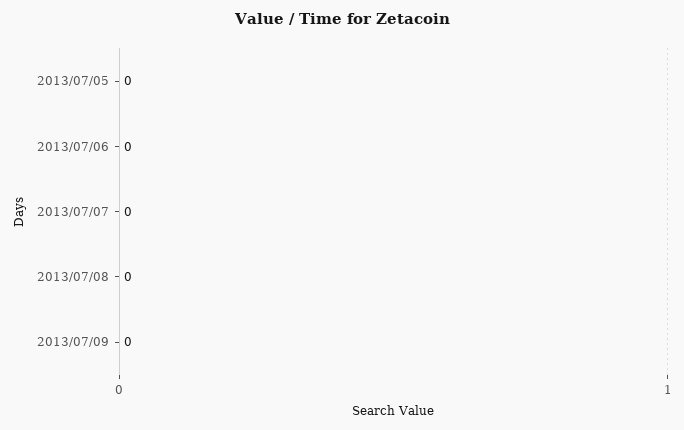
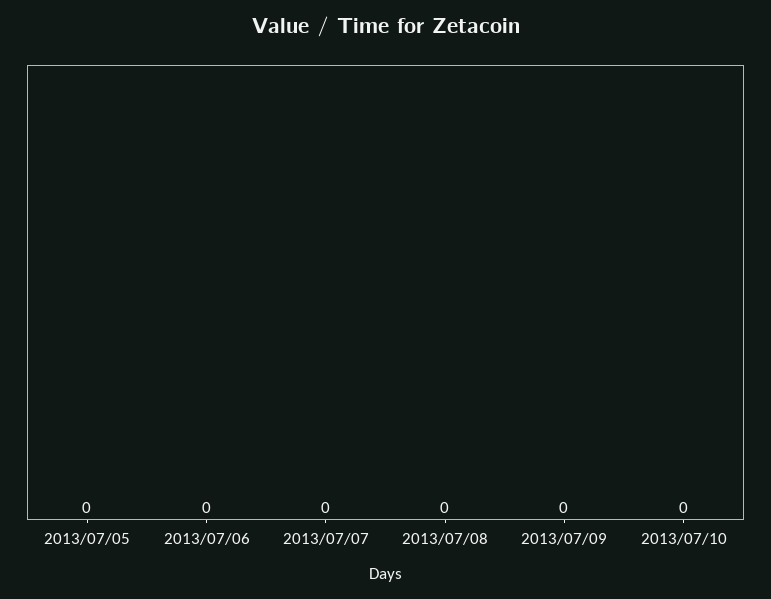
2013/07/10: none -> 0

